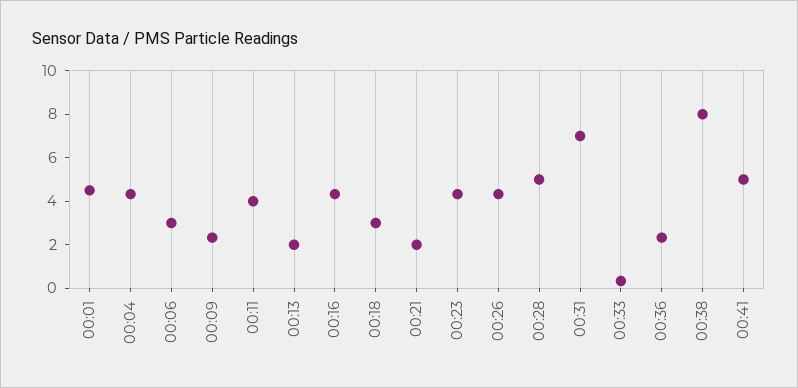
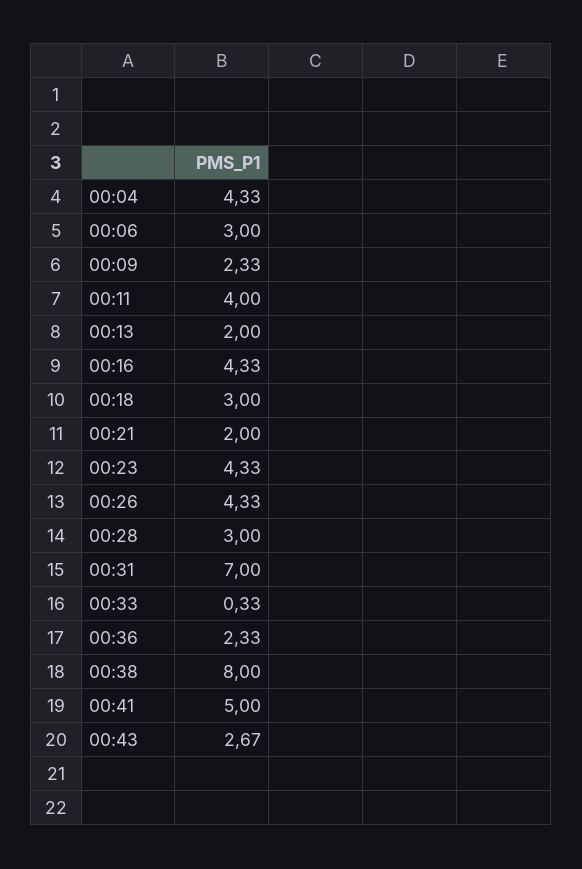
00:01: 4.5 -> none
00:28: 5 -> 3
00:43: none -> 2.67

